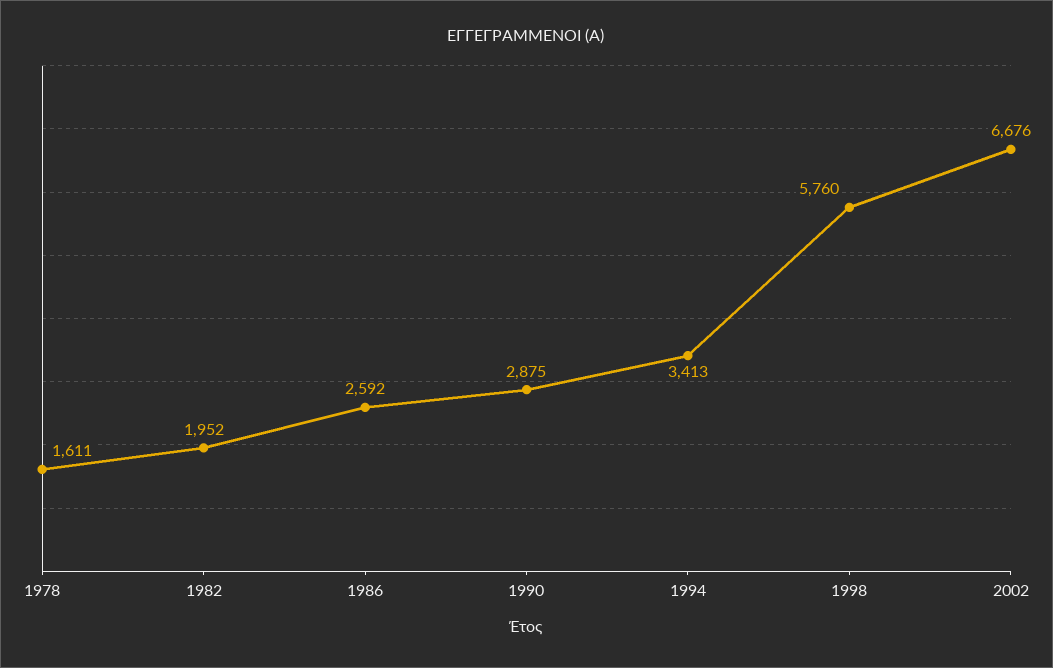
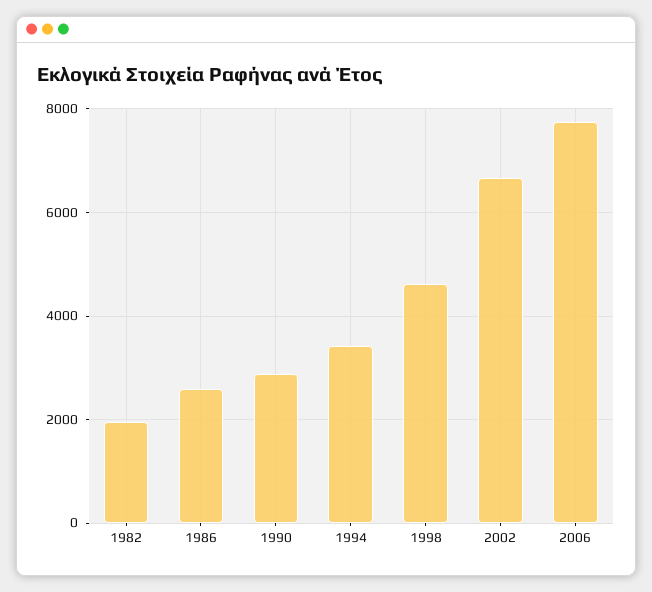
1978: 1611 -> none
1998: 5760 -> 4600
2006: none -> 7800

